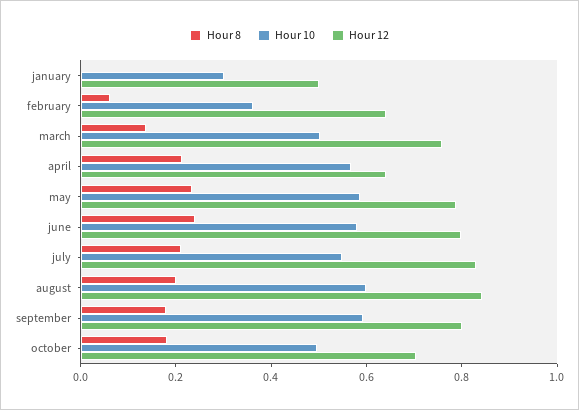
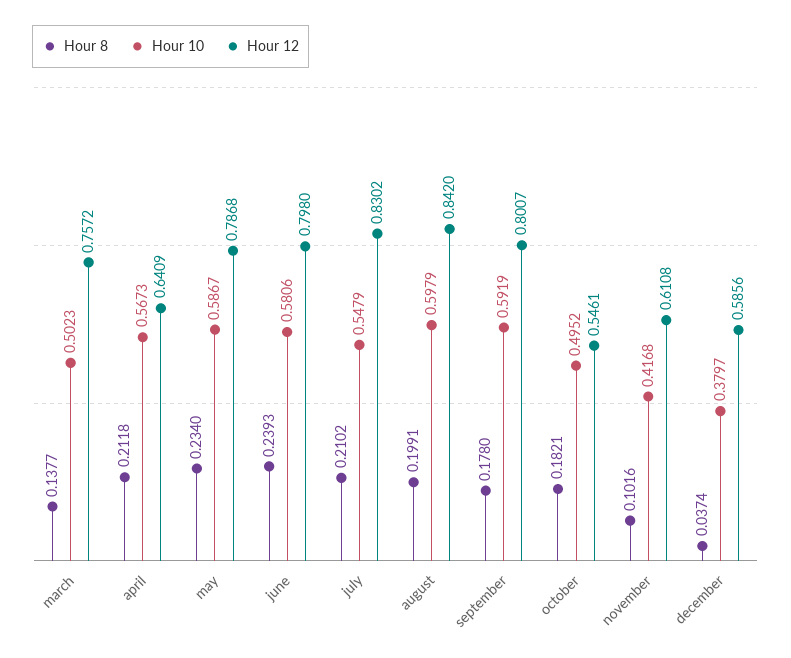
Hour 8, january: 0 -> none
Hour 10, january: 0.3 -> none
Hour 12, january: 0.5 -> none
Hour 8, february: 0.05 -> none
Hour 10, february: 0.35 -> none
Hour 12, february: 0.65 -> none
Hour 12, october: 0.7 -> 0.5461
Hour 8, november: none -> 0.1016
Hour 10, november: none -> 0.4168
Hour 12, november: none -> 0.6108
Hour 8, december: none -> 0.0374
Hour 10, december: none -> 0.3797
Hour 12, december: none -> 0.5856

